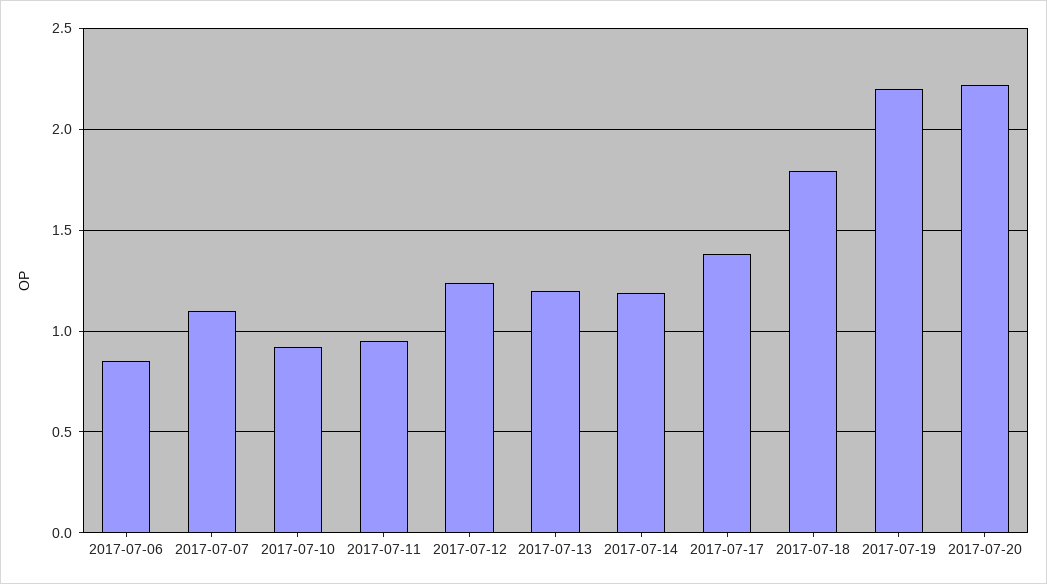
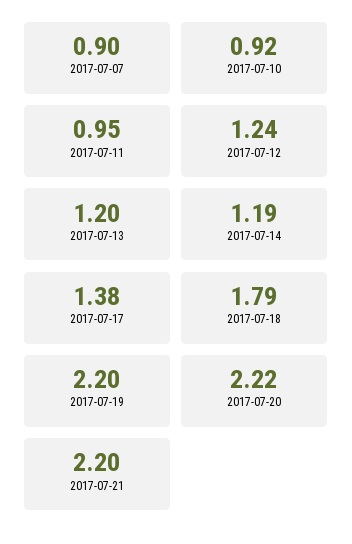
2017-07-06: 0.85 -> none
2017-07-07: 1.1 -> 0.9
2017-07-21: none -> 2.2

